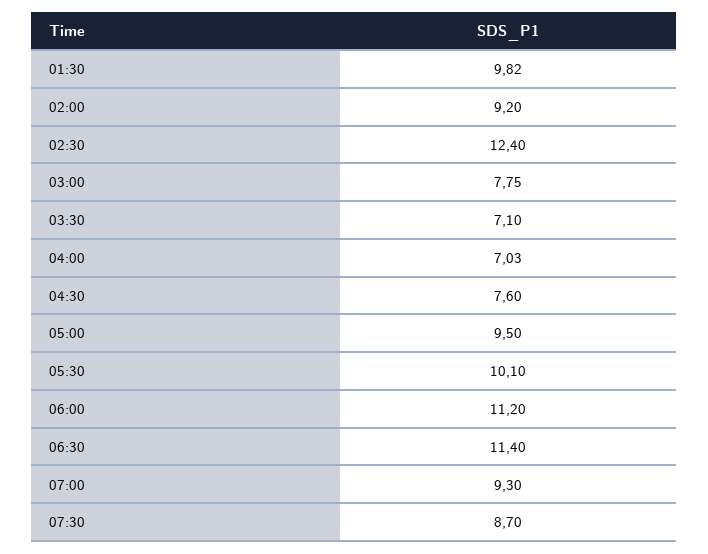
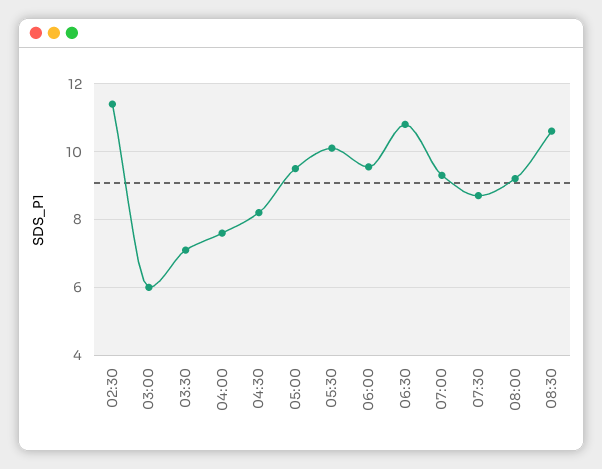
01:30: 9.82 -> none
02:00: 9.2 -> none
02:30: 12.4 -> 11.4
03:00: 7.75 -> 6
04:00: 7.03 -> 7.6
04:30: 7.6 -> 8.2
06:00: 11.2 -> 9.6
06:30: 11.4 -> 10.8
08:00: none -> 9.2
08:30: none -> 10.6

